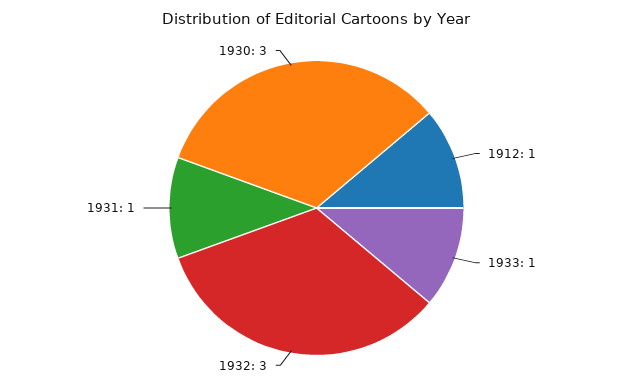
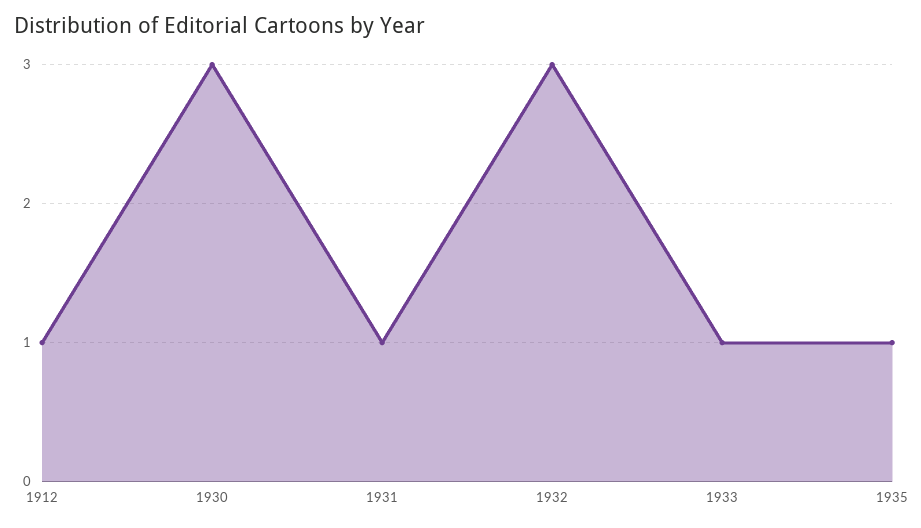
1935: none -> 1

